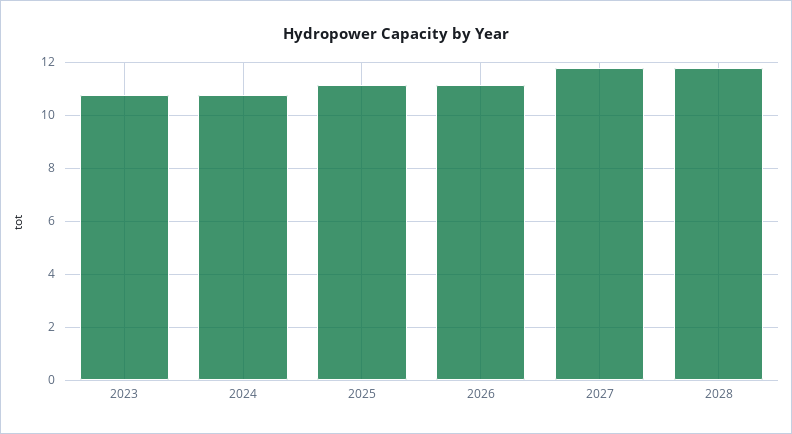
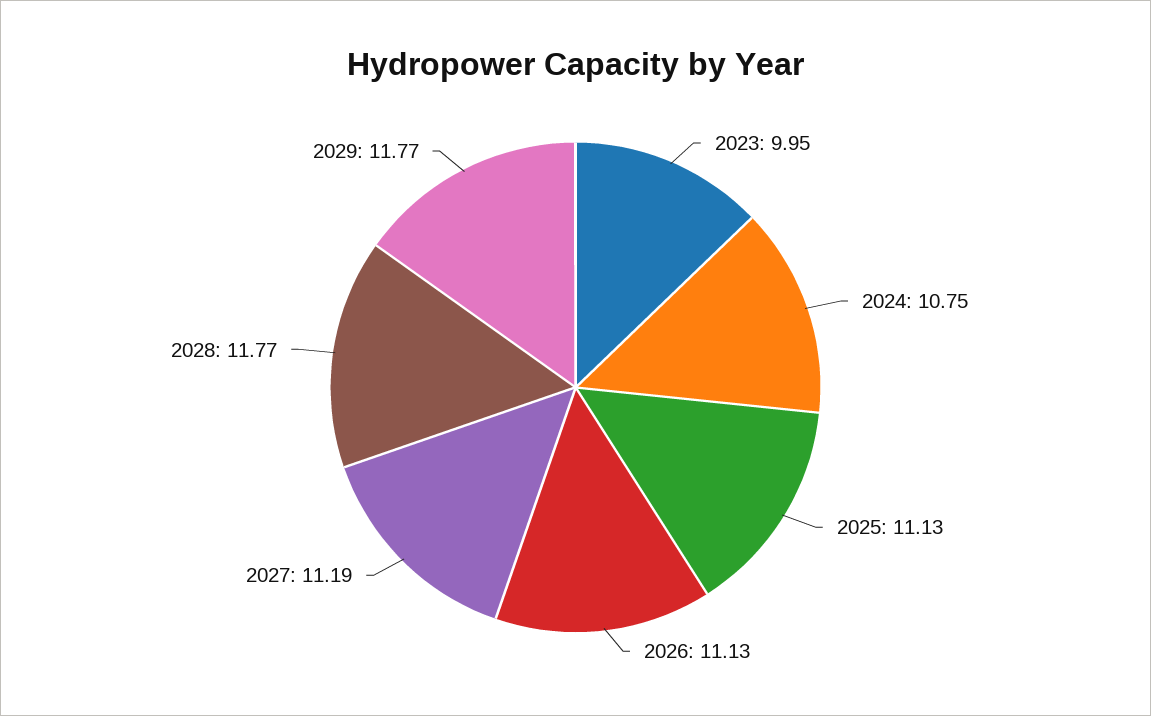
2023: 10.75 -> 9.95
2027: 11.75 -> 11.19
2029: none -> 11.77

